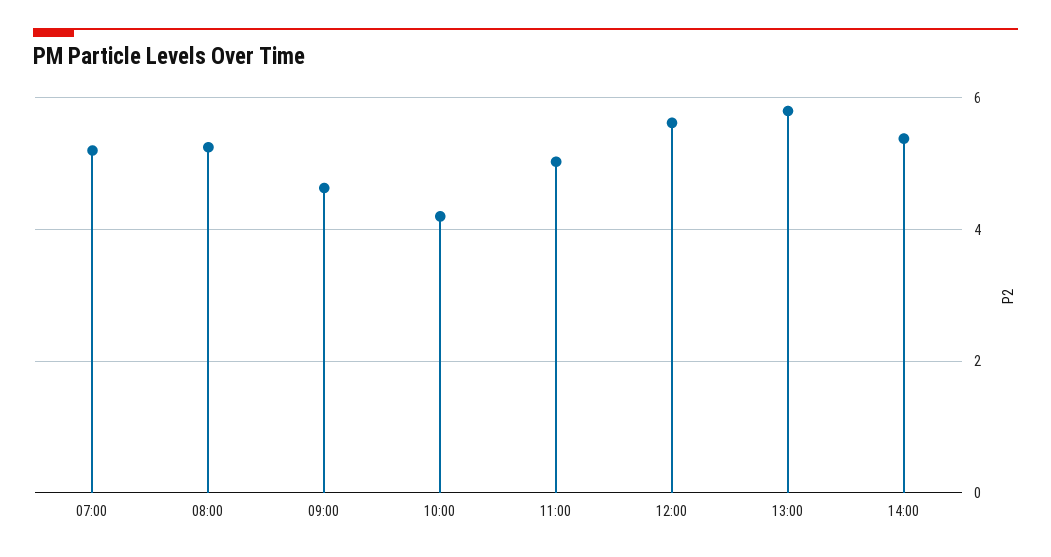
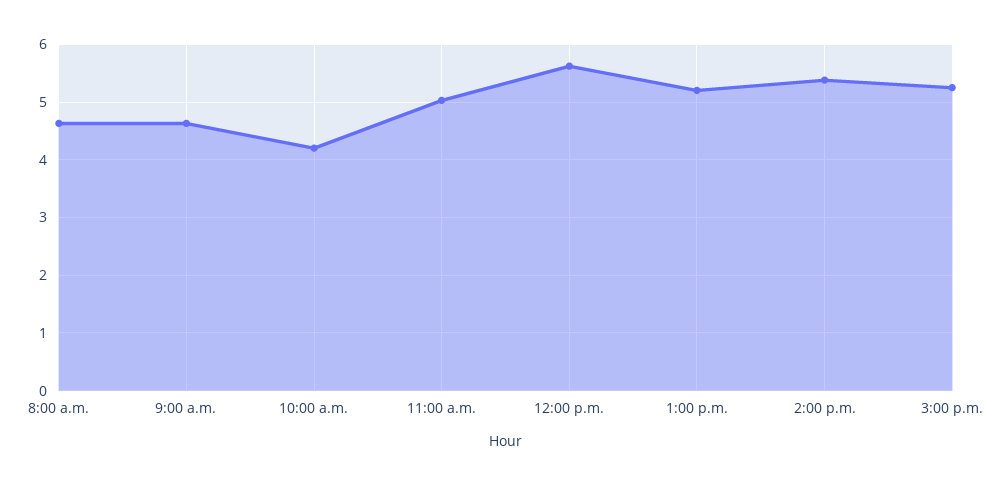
07:00: 5.2 -> none
08:00: 5.2 -> 4.6
13:00: 5.8 -> 5.2
3:00 p.m.: none -> 5.2

